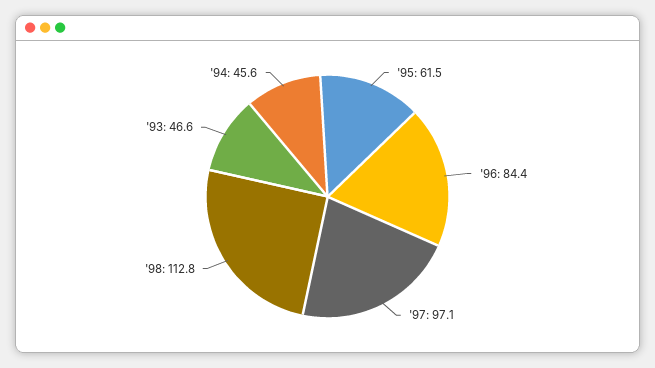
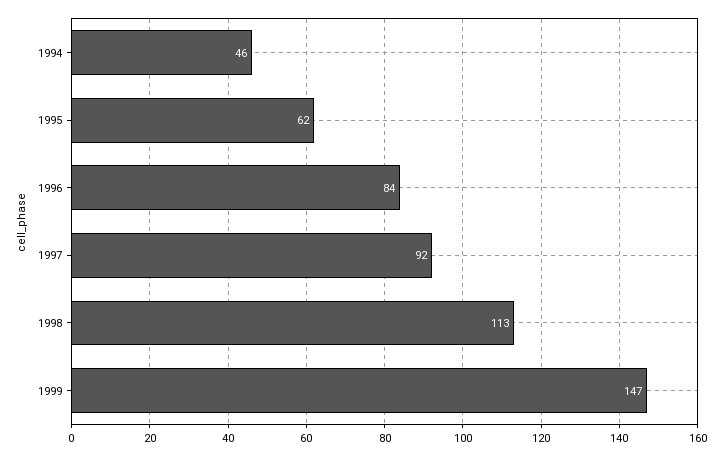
'97: 97.1 -> 92
'93: 46.6 -> none
1999: none -> 147

